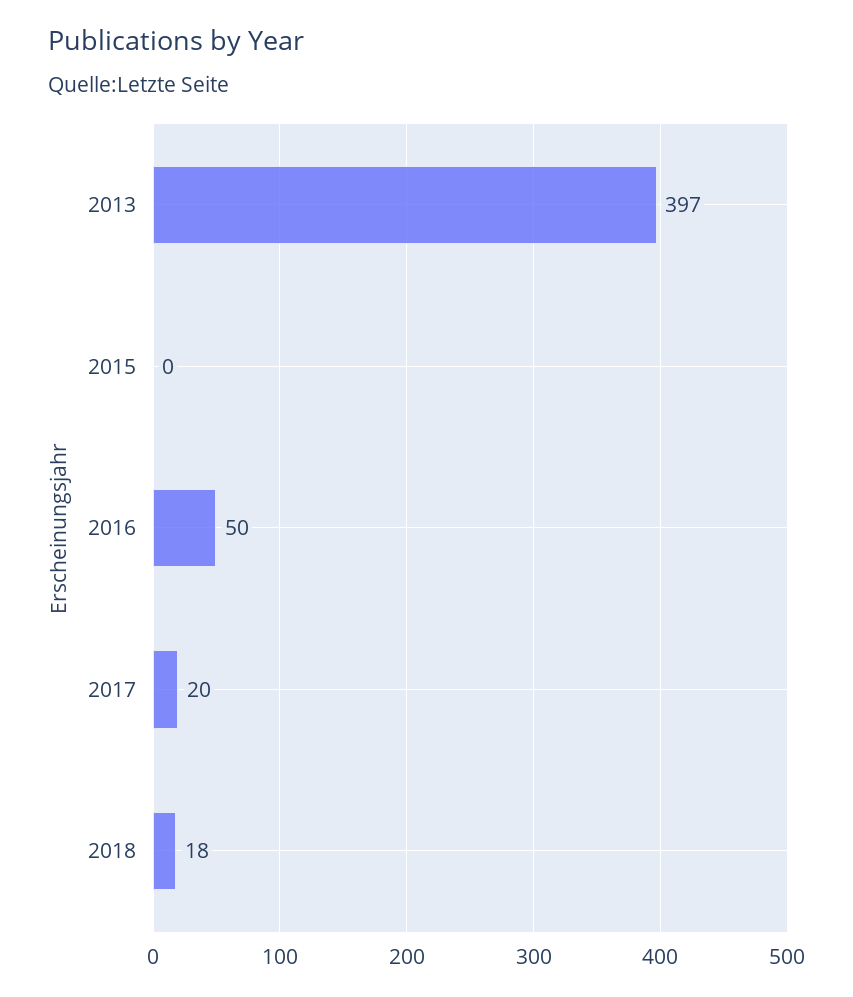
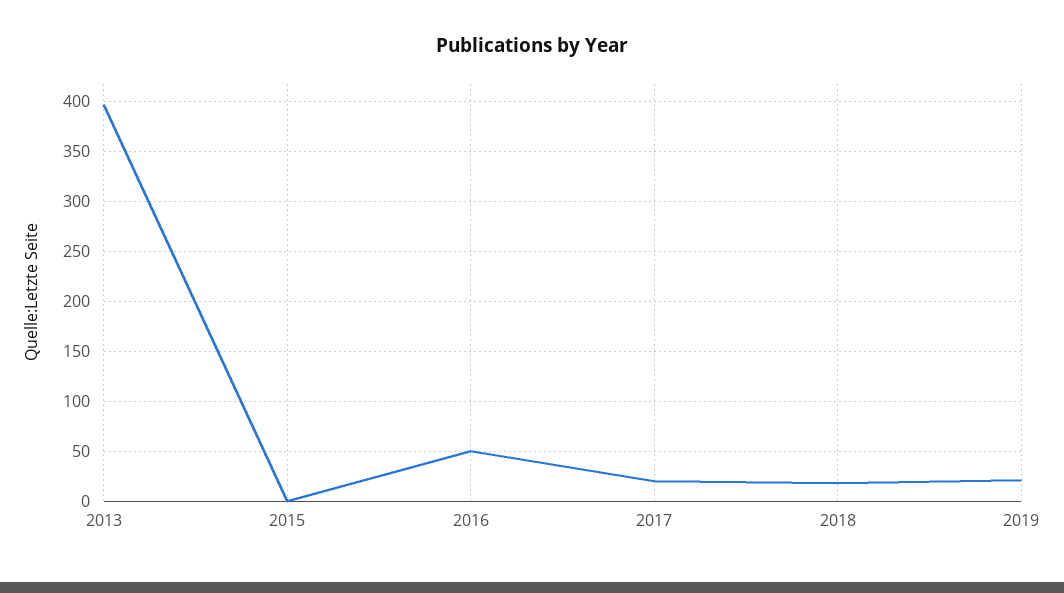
2019: none -> 20

